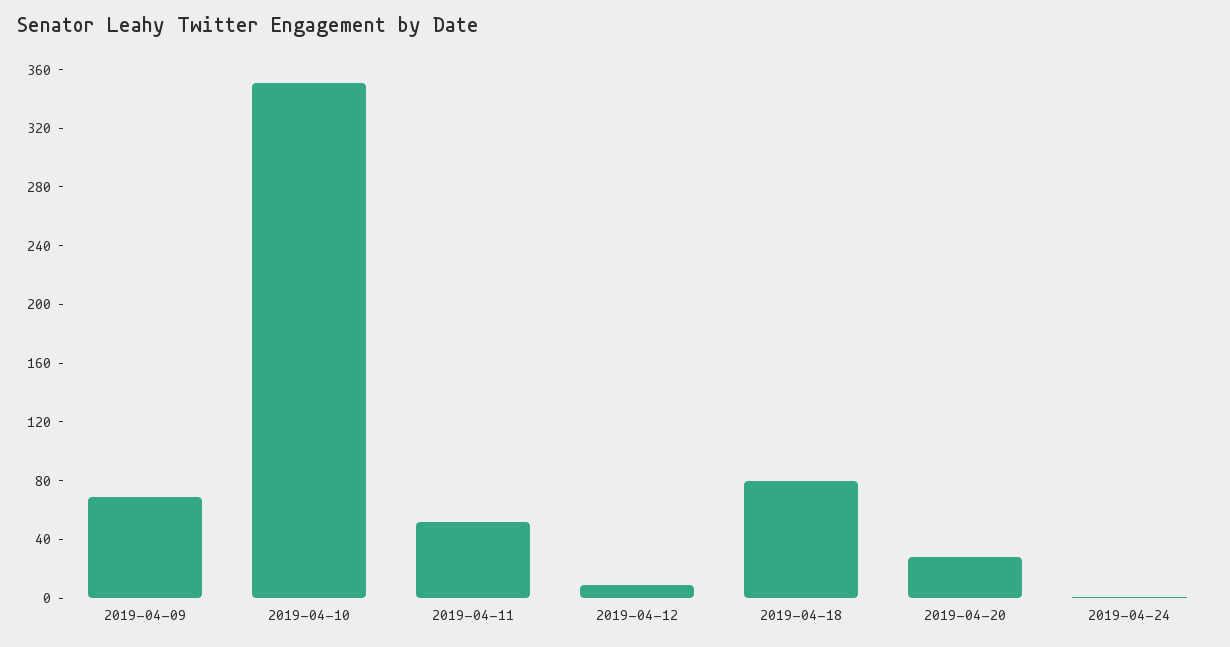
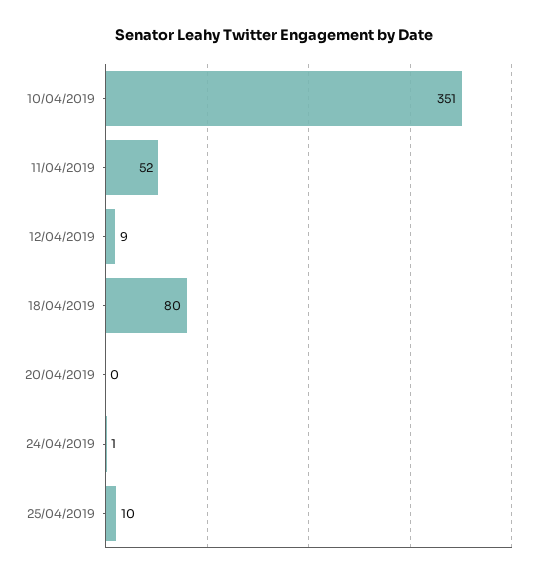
2019-04-09: 70 -> none
2019-04-20: 30 -> 0
25/04/2019: none -> 10

